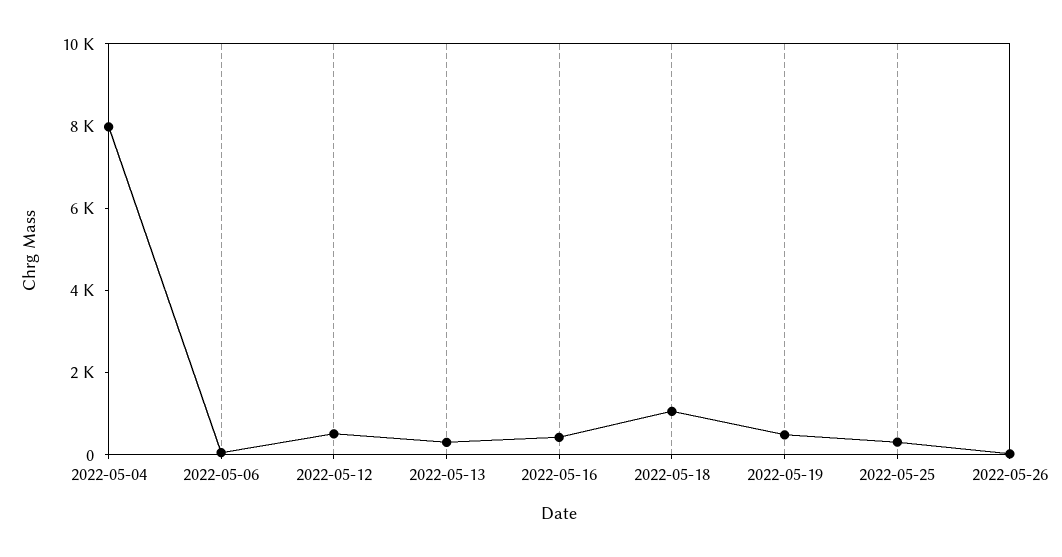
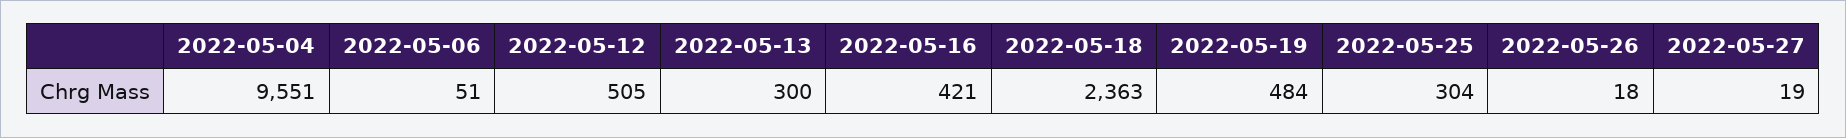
2022-05-04: 8000 -> 9551
2022-05-18: 1000 -> 2363
2022-05-27: none -> 19

